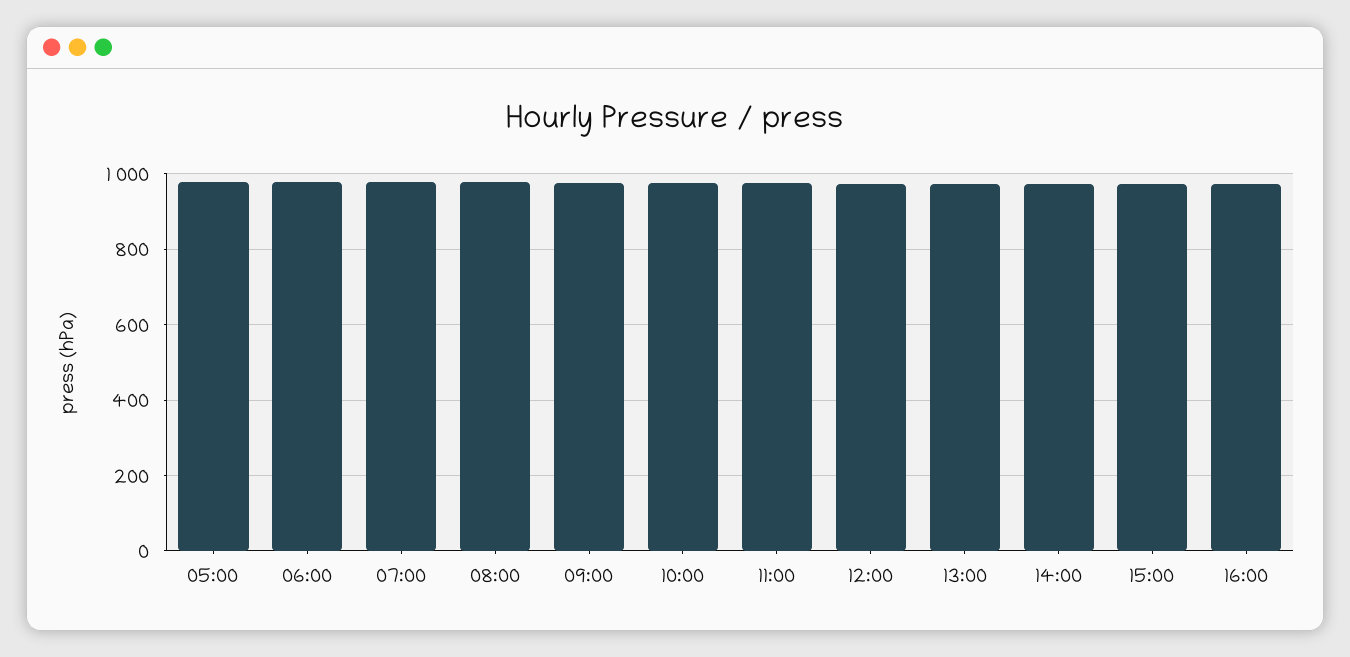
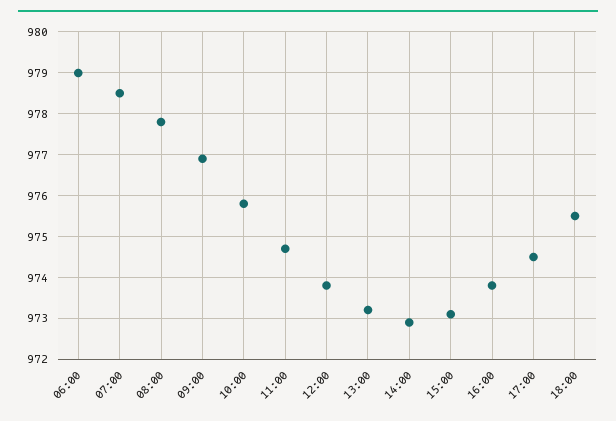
05:00: 980 -> none
17:00: none -> 974.5
18:00: none -> 975.5

